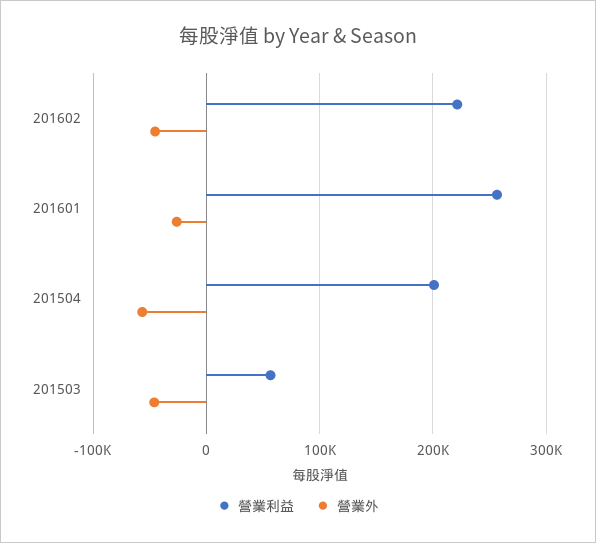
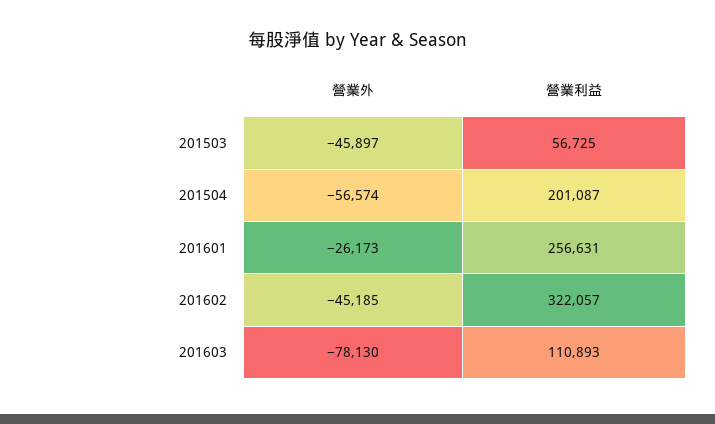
營業利益, 201602: 220000 -> 322057
營業外, 201603: none -> -78130
營業利益, 201603: none -> 110893

